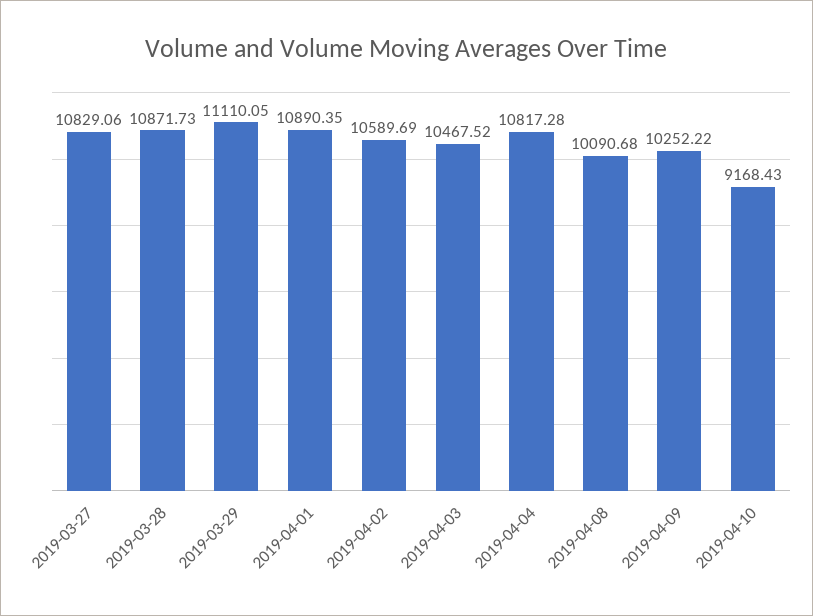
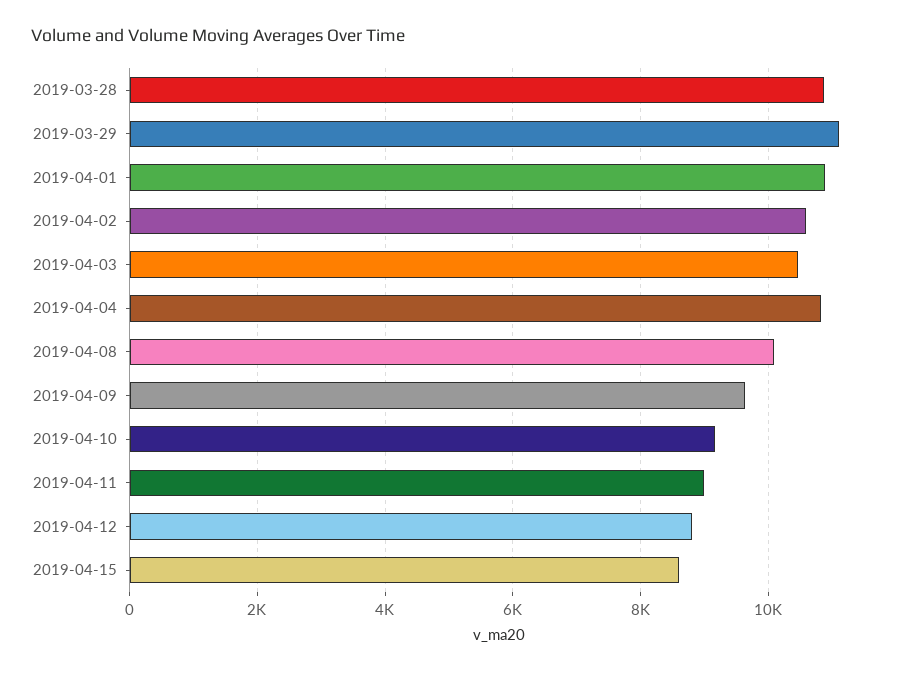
2019-03-27: 10829.06 -> none
2019-04-09: 10252.22 -> 9600
2019-04-11: none -> 9000
2019-04-12: none -> 8800
2019-04-15: none -> 8600

